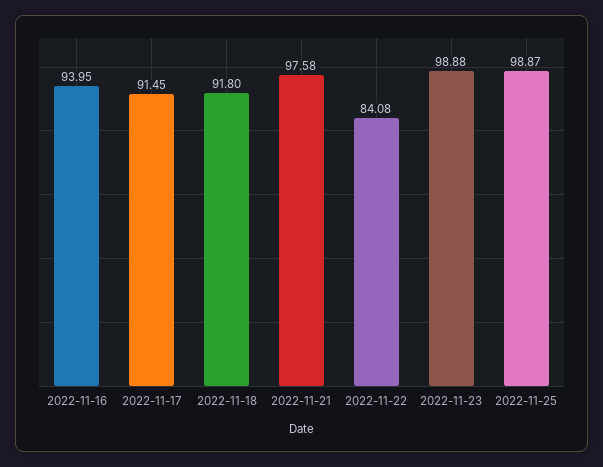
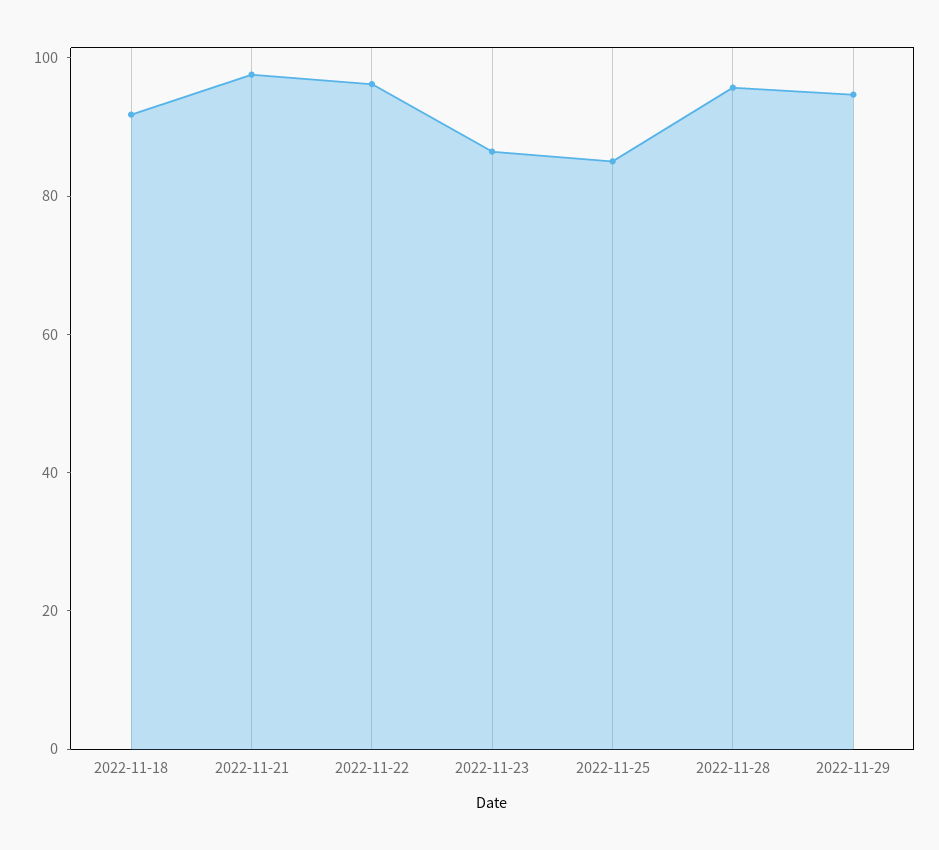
2022-11-16: 93.95 -> none
2022-11-17: 91.45 -> none
2022-11-22: 84.08 -> 95
2022-11-23: 98.88 -> 85
2022-11-25: 98.87 -> 85
2022-11-28: none -> 95
2022-11-29: none -> 95

